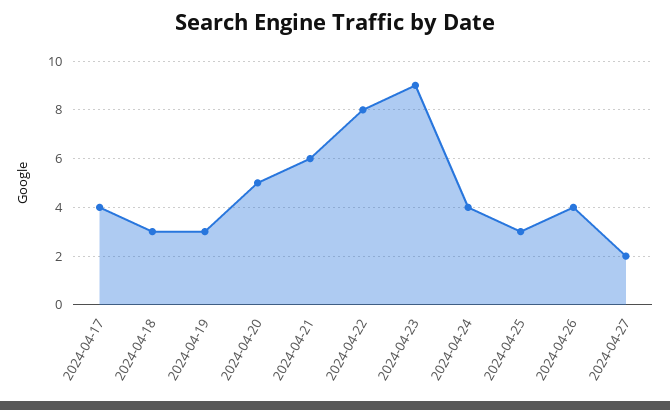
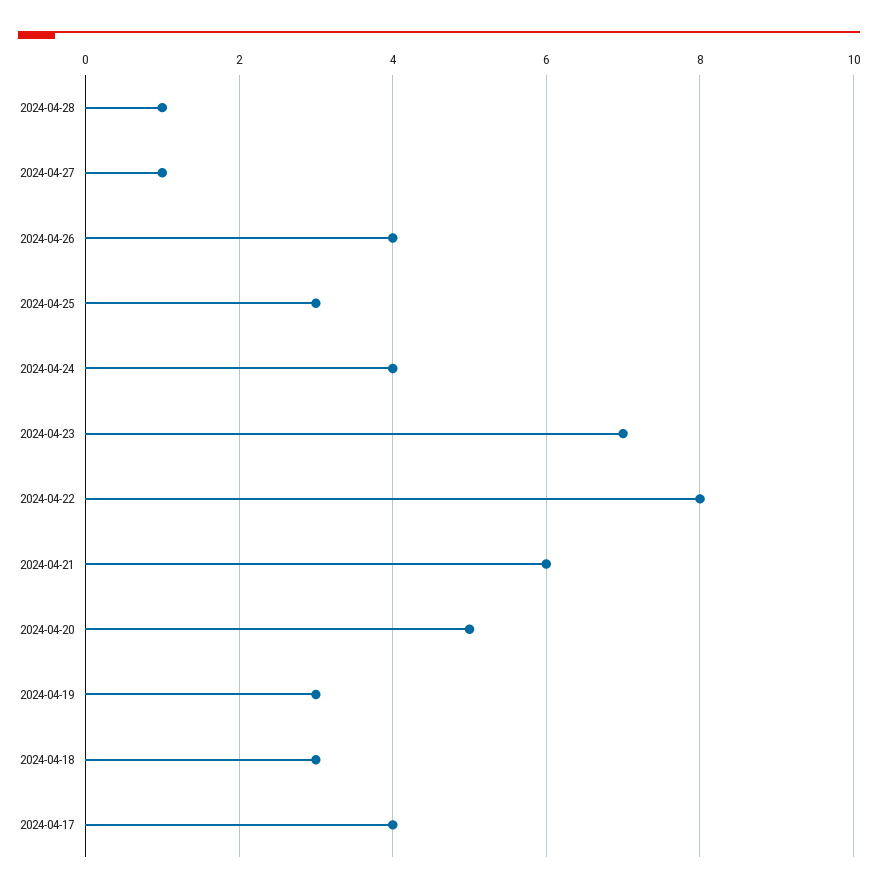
2024-04-23: 9 -> 7
2024-04-27: 2 -> 1
2024-04-28: none -> 1

